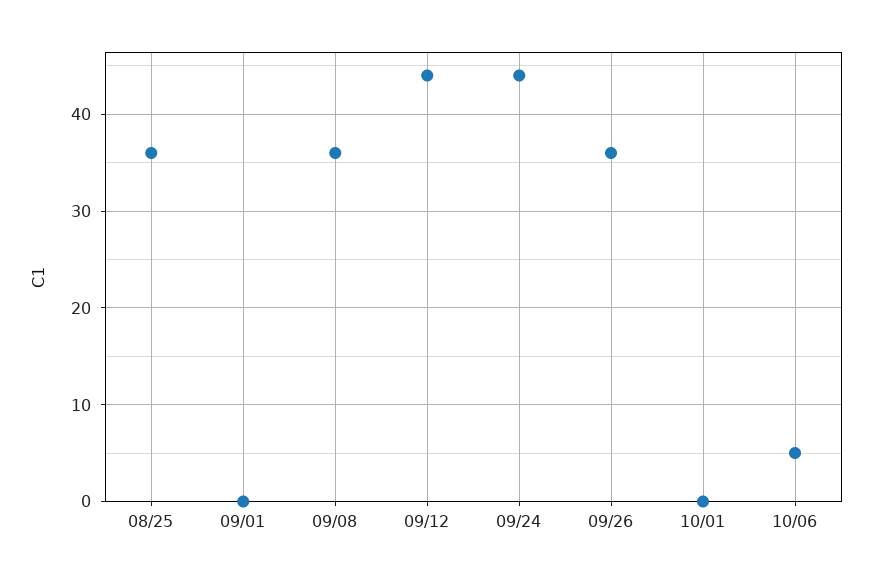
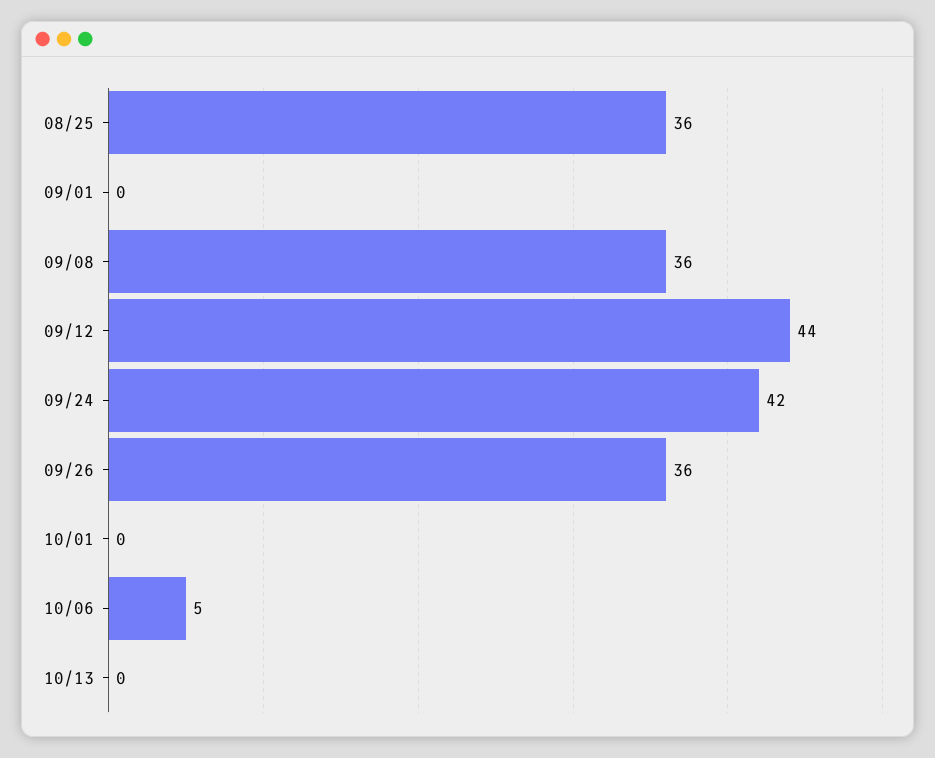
09/24: 44 -> 42
10/13: none -> 0

